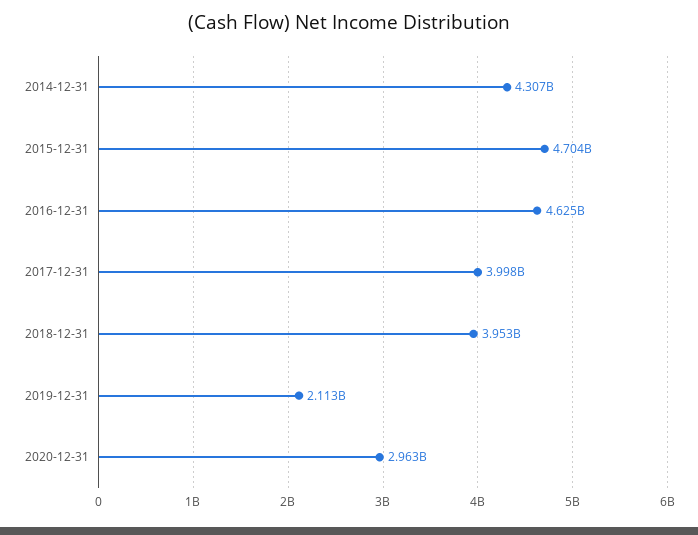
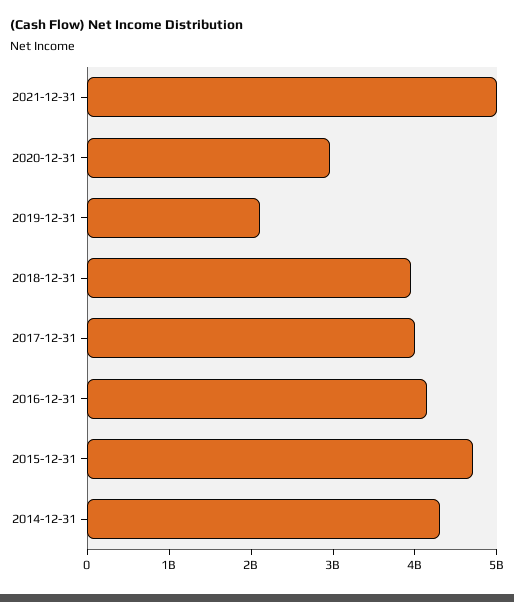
2016-12-31: 4625000000 -> 4200000000
2021-12-31: none -> 5000000000

